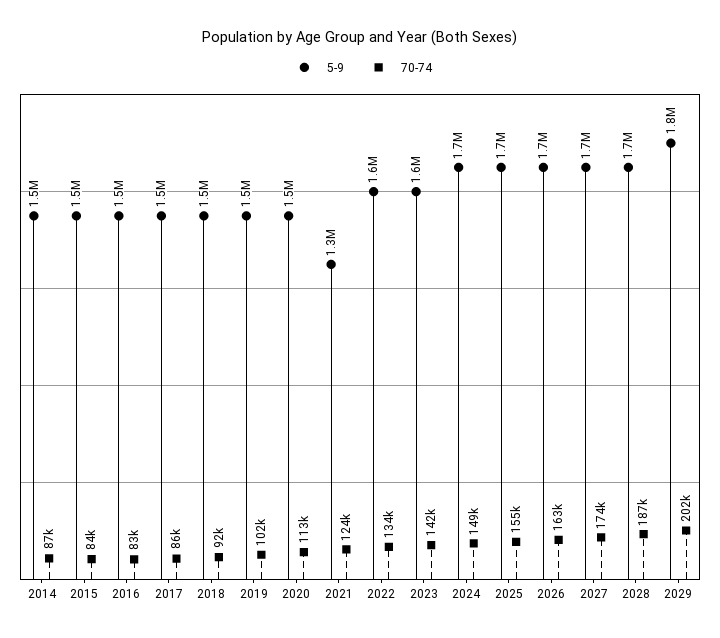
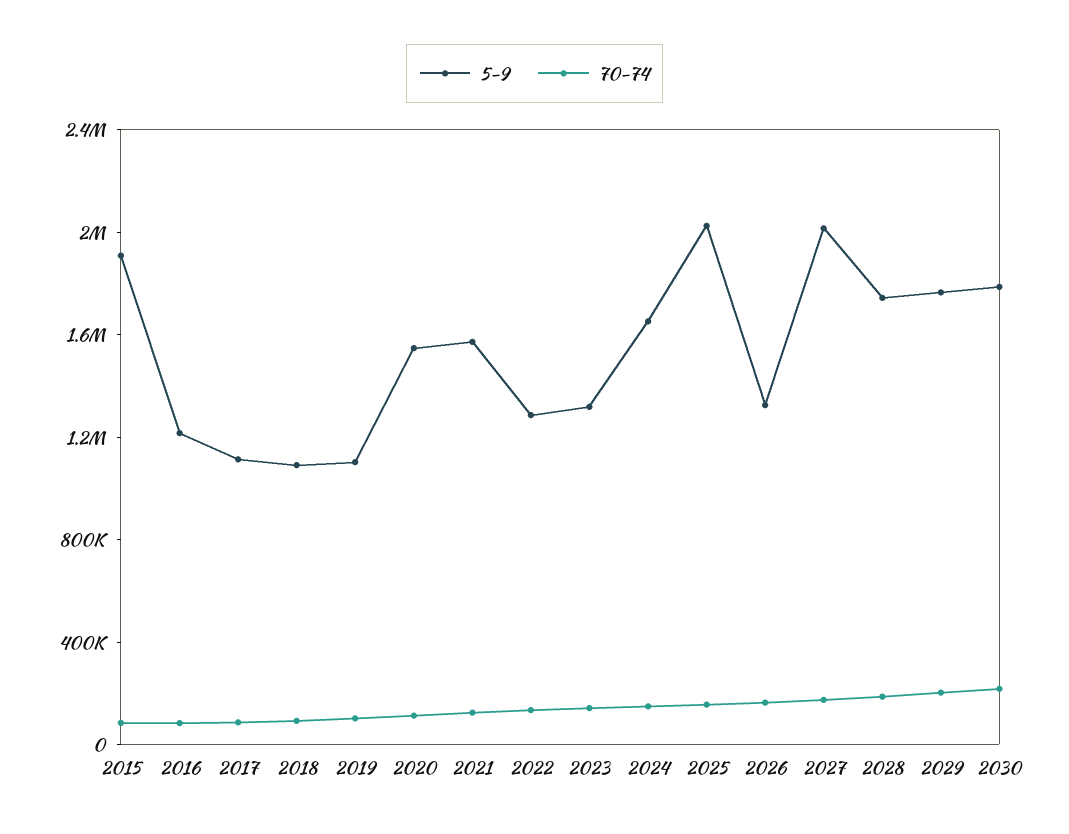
5-9, 2014: 1500000 -> none
70-74, 2014: 87000 -> none
5-9, 2015: 1500000 -> 1900000
5-9, 2016: 1500000 -> 1200000
5-9, 2017: 1500000 -> 1100000
5-9, 2018: 1500000 -> 1100000
5-9, 2019: 1500000 -> 1100000
5-9, 2021: 1300000 -> 1600000
5-9, 2022: 1600000 -> 1300000
5-9, 2023: 1600000 -> 1300000
5-9, 2025: 1700000 -> 2000000
5-9, 2026: 1700000 -> 1300000
5-9, 2027: 1700000 -> 2000000
5-9, 2030: none -> 1800000
70-74, 2030: none -> 200000

